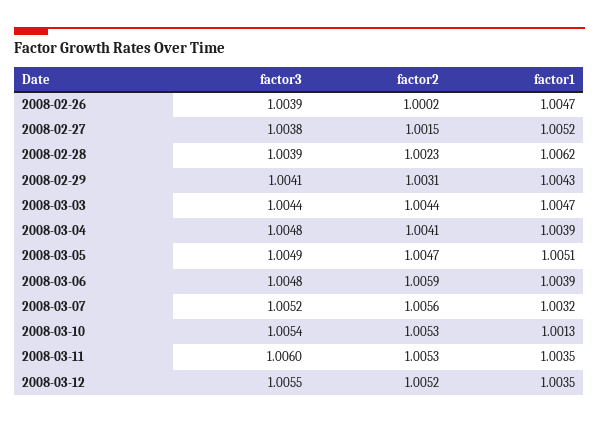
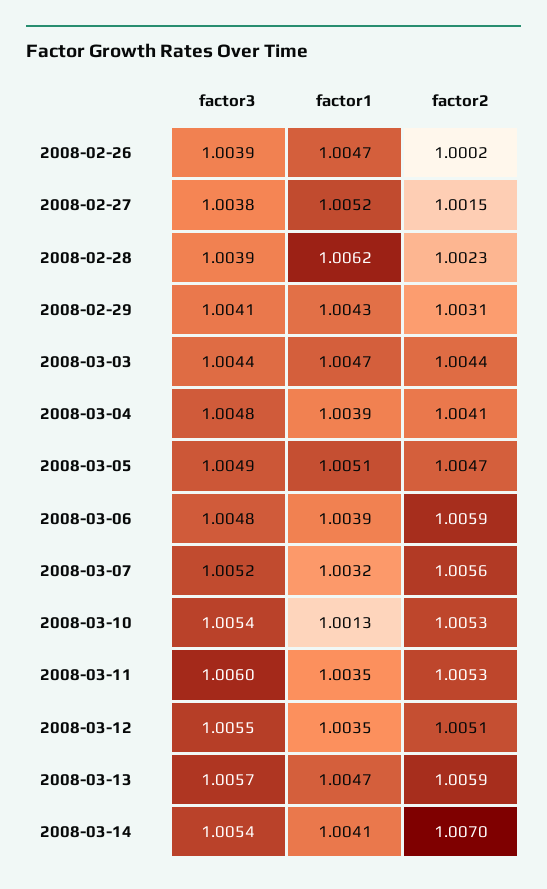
factor2, 2008-03-12: 1.0052 -> 1.0051
factor3, 2008-03-13: none -> 1.0057
factor1, 2008-03-13: none -> 1.0047
factor2, 2008-03-13: none -> 1.0059
factor3, 2008-03-14: none -> 1.0054
factor1, 2008-03-14: none -> 1.0041
factor2, 2008-03-14: none -> 1.007

